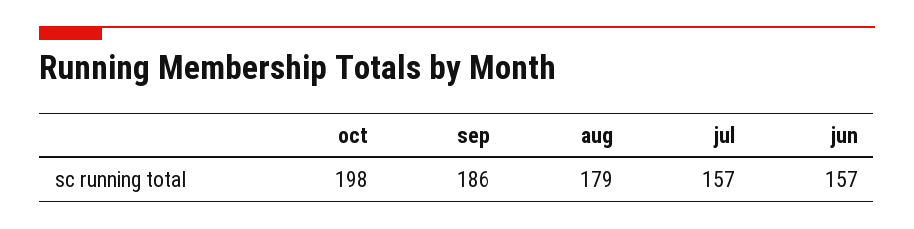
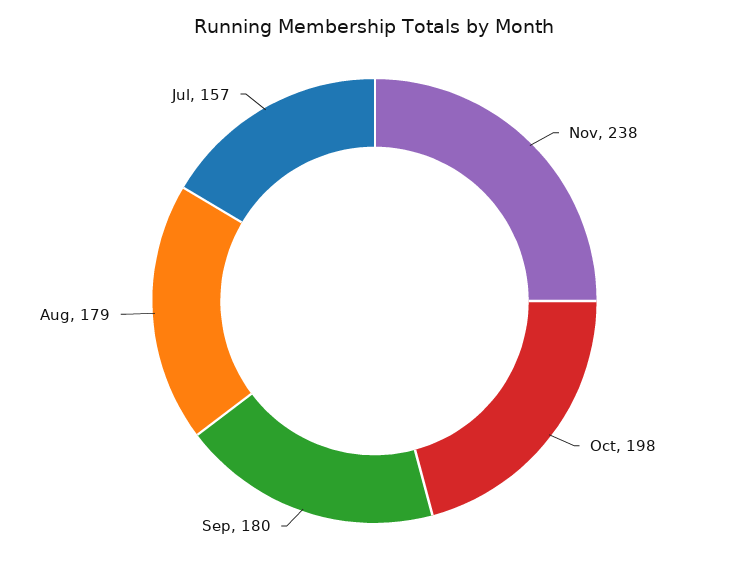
sep: 186 -> 180
jun: 157 -> none
Nov: none -> 238

